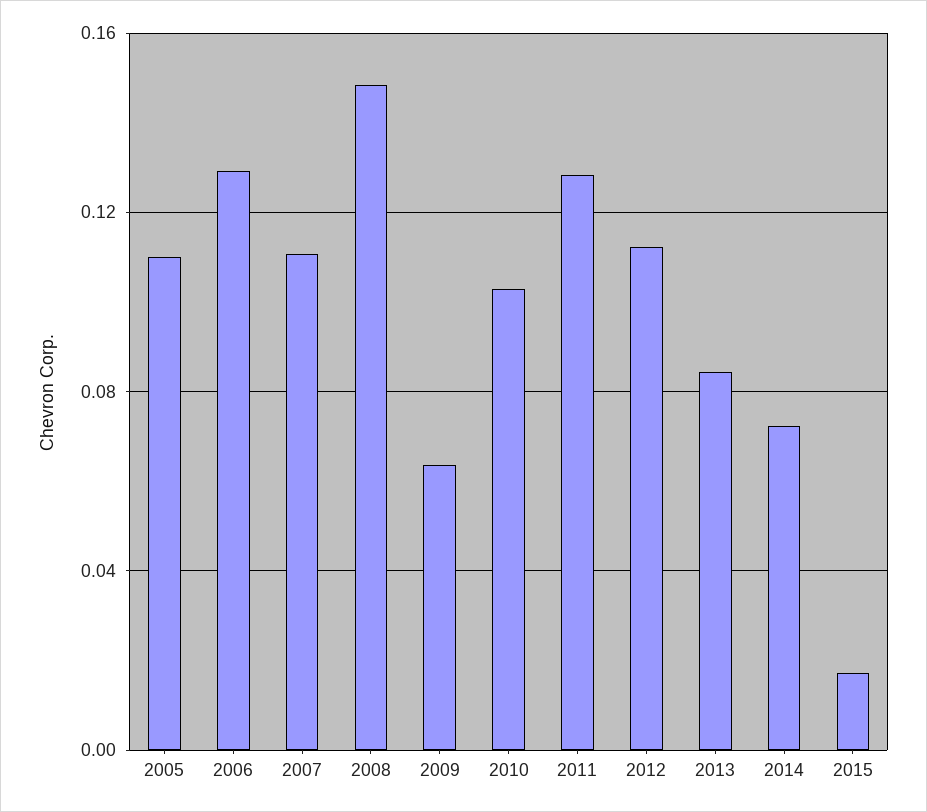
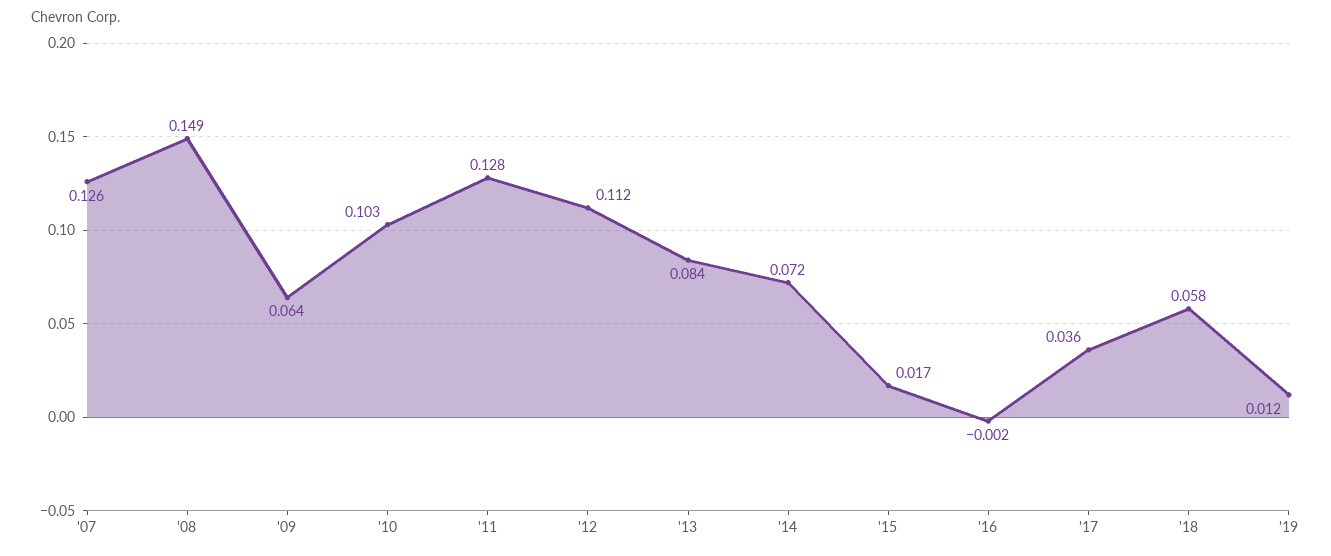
2005: 0.11 -> none
2006: 0.13 -> none
2007: 0.11 -> 0.126
'16: none -> -0.002
'17: none -> 0.036
'18: none -> 0.058
'19: none -> 0.012

